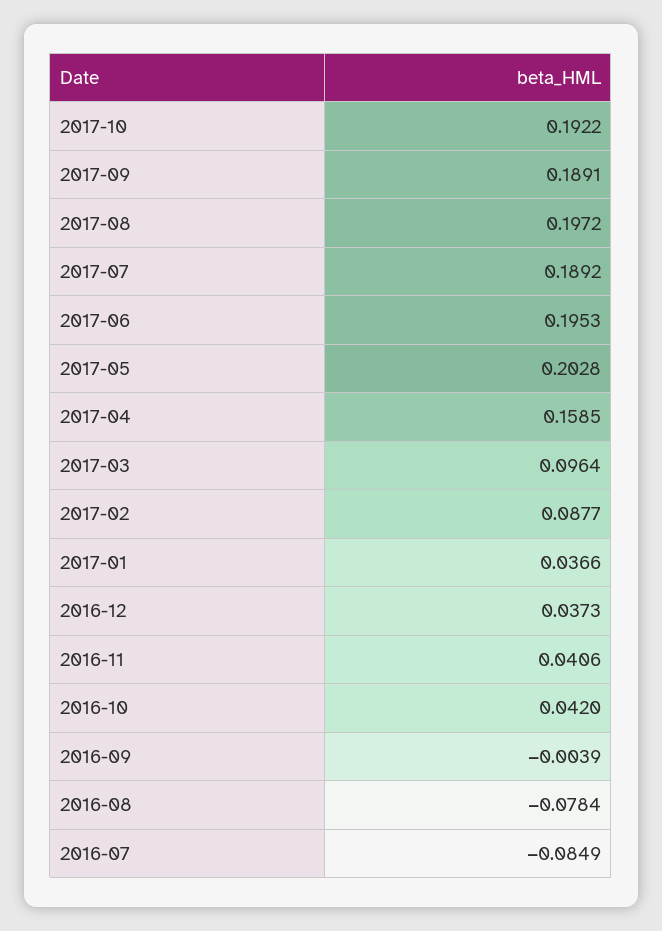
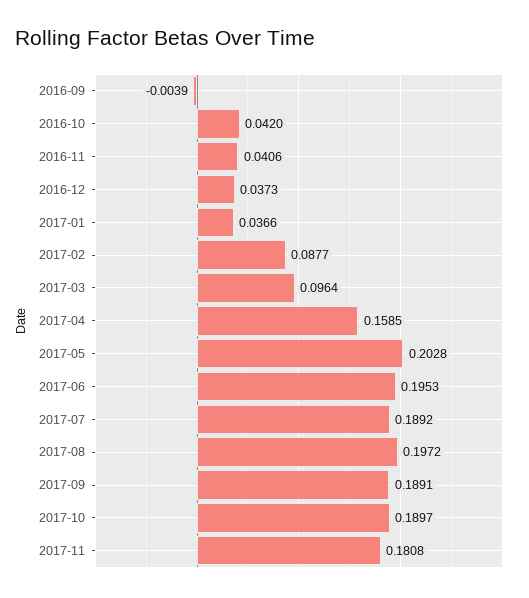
2017-10: 0.1922 -> 0.1897
2016-08: -0.0784 -> none
2016-07: -0.0849 -> none
2017-11: none -> 0.1808

